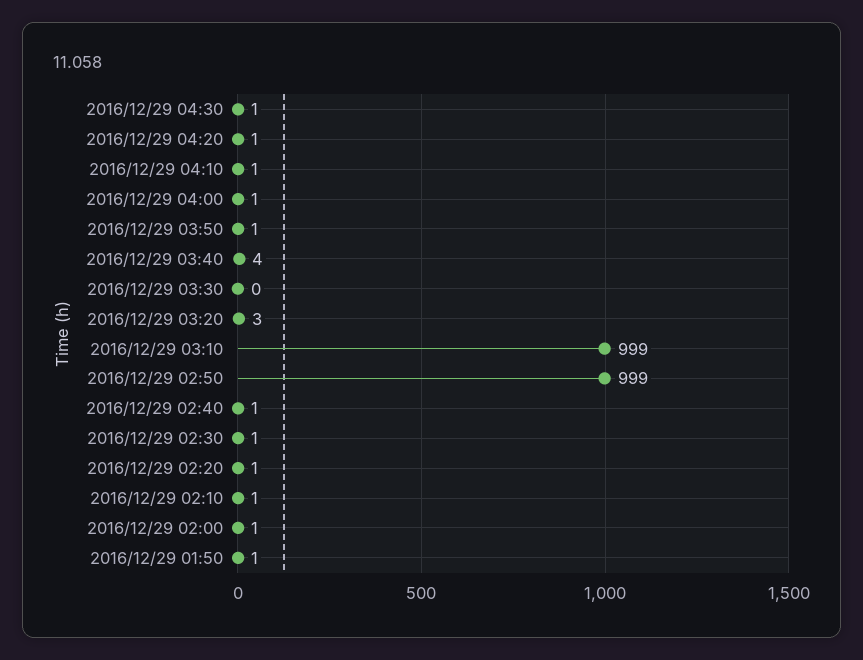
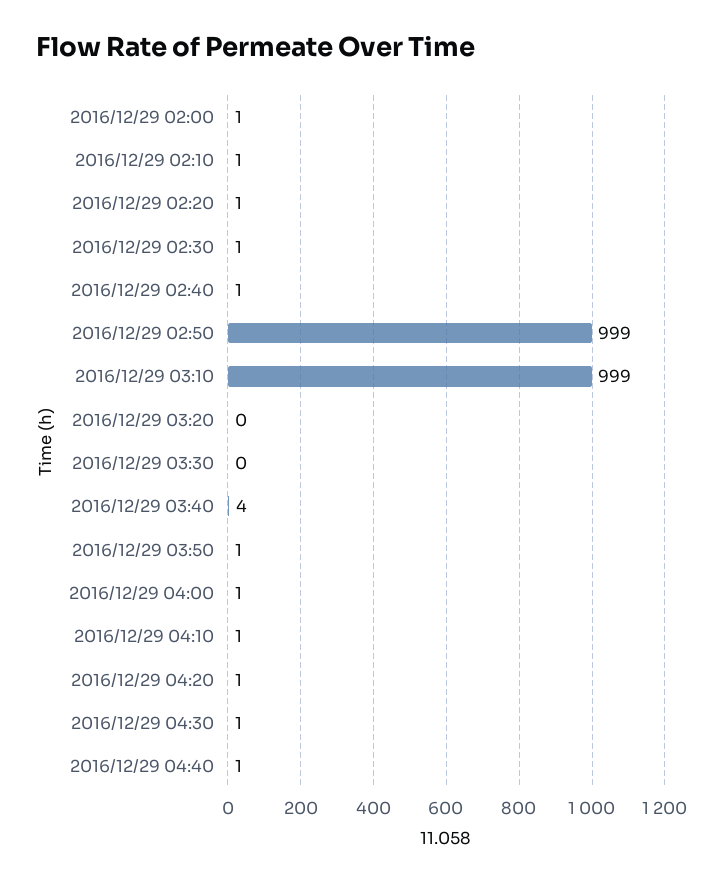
2016/12/29 03:20: 3 -> 0
2016/12/29 01:50: 1 -> none
2016/12/29 04:40: none -> 1

